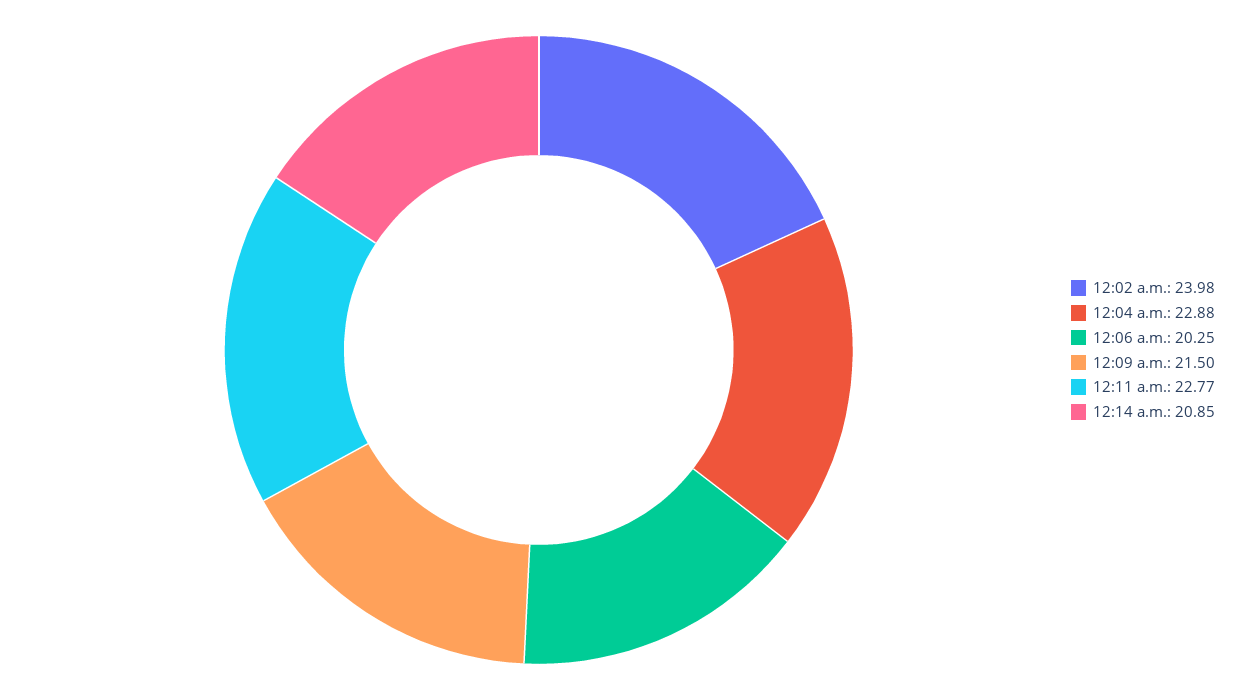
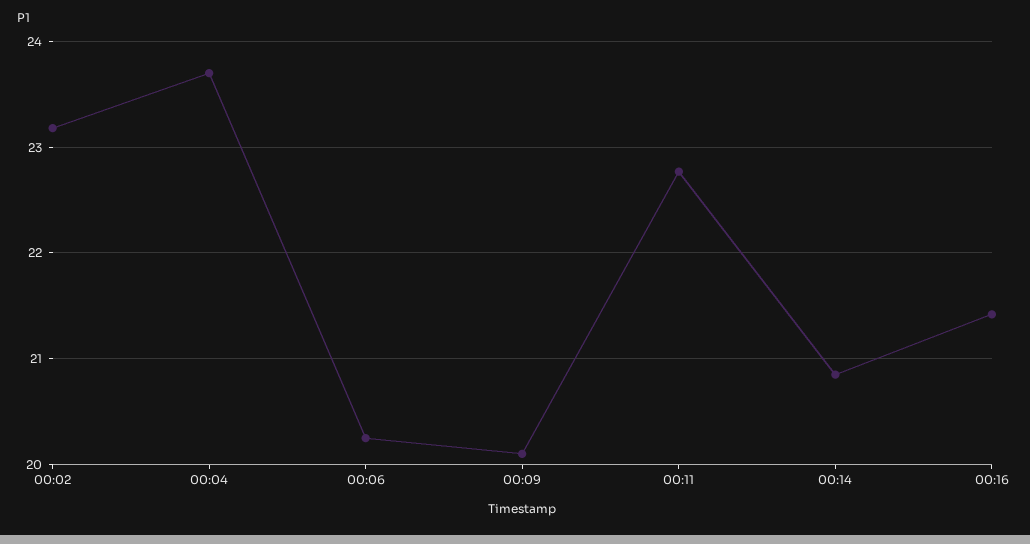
12:02 a.m.: 23.98 -> 23.2
12:04 a.m.: 22.88 -> 23.7
12:09 a.m.: 21.5 -> 20.1
00:16: none -> 21.4

